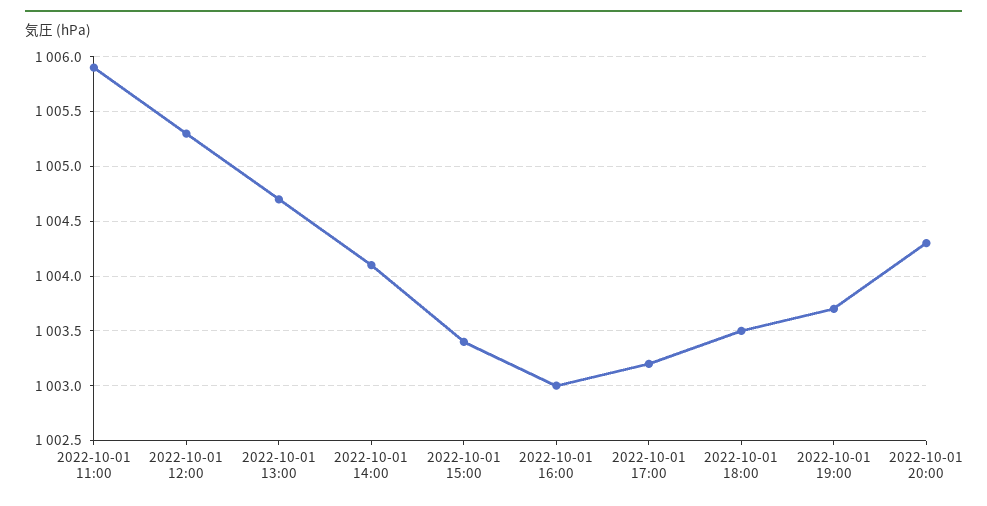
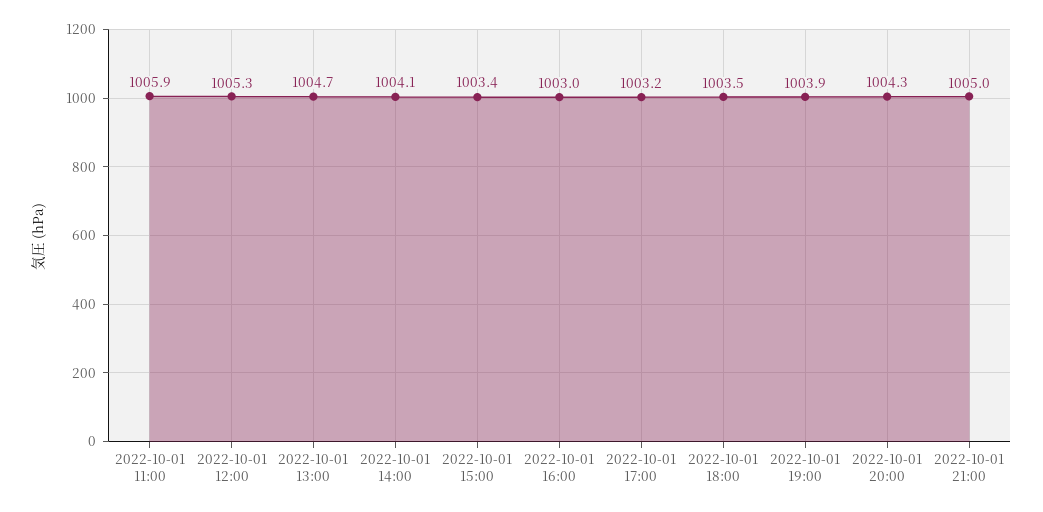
2022-10-01 19:00: 1003.7 -> 1003.9
2022-10-01 21:00: none -> 1005

